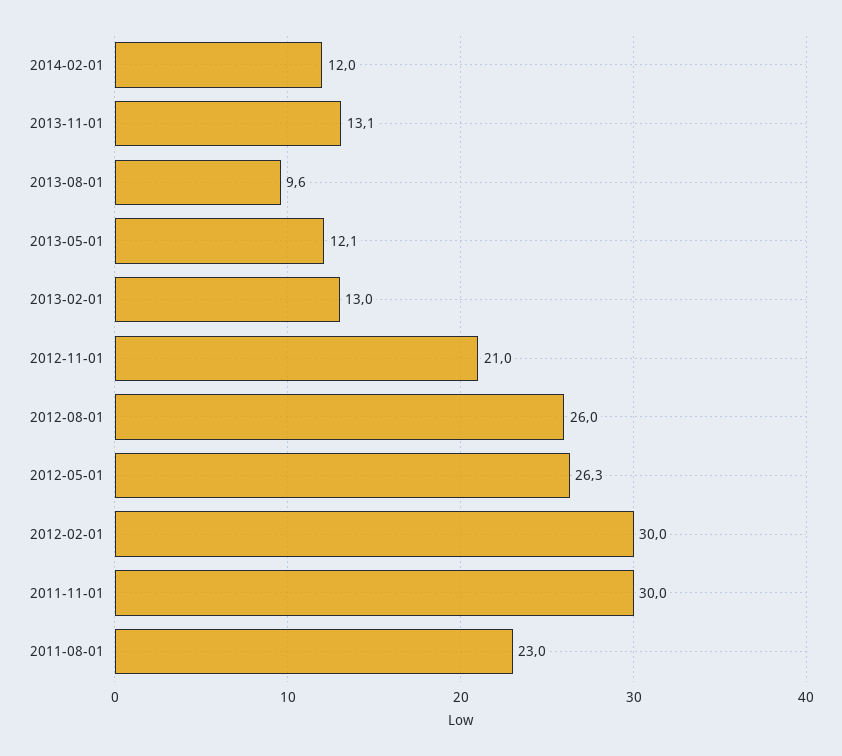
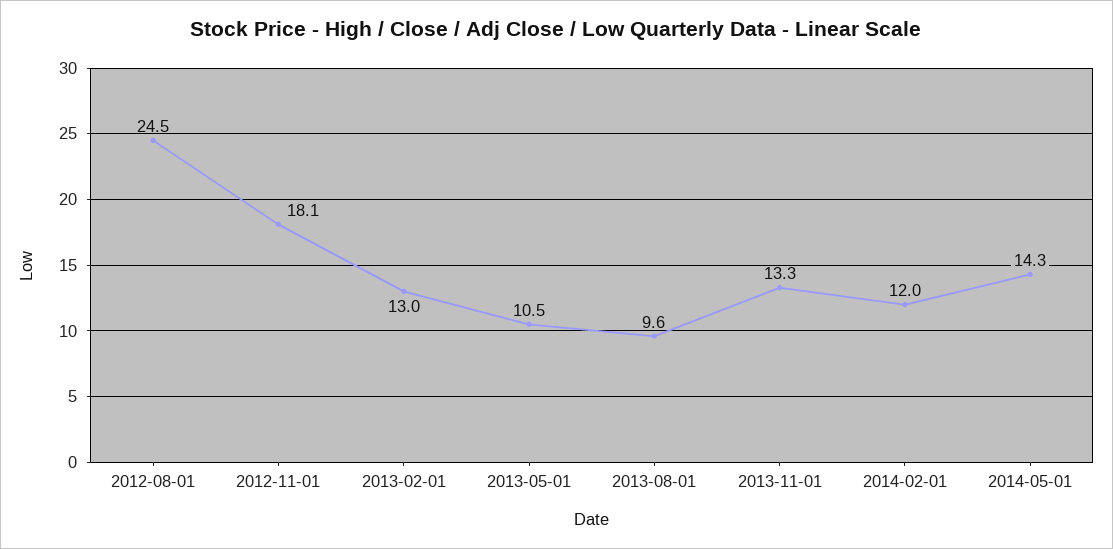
2013-11-01: 13.1 -> 13.3
2013-05-01: 12.1 -> 10.5
2012-11-01: 21 -> 18.1
2012-08-01: 26 -> 24.5
2012-05-01: 26.3 -> none
2012-02-01: 30 -> none
2011-11-01: 30 -> none
2011-08-01: 23 -> none
2014-05-01: none -> 14.3

